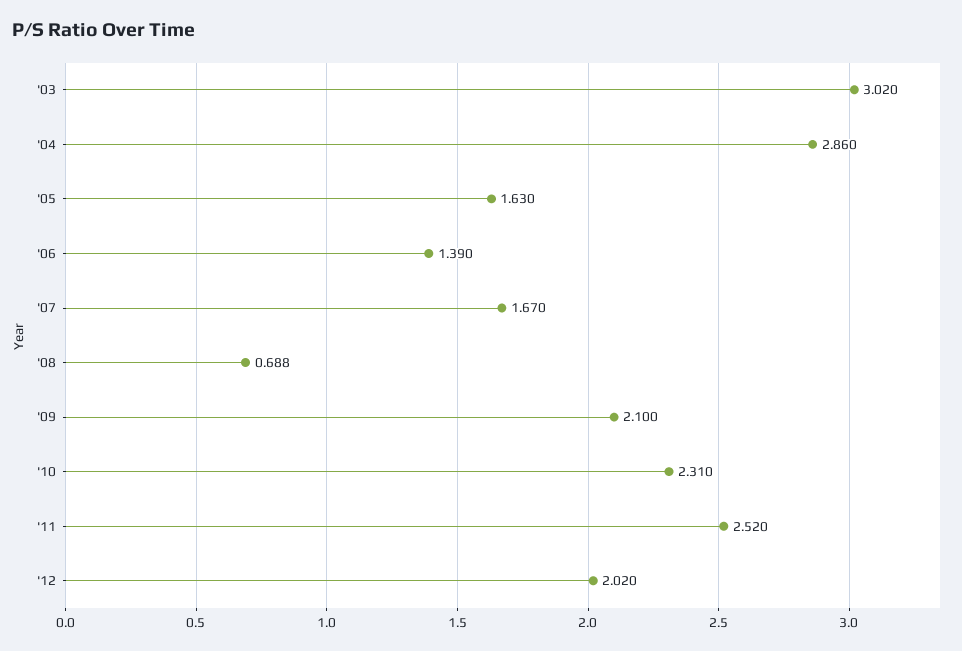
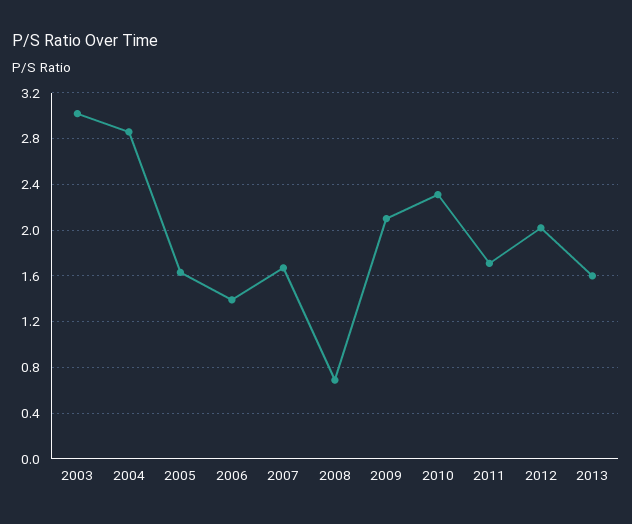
'11: 2.52 -> 1.7
2013: none -> 1.6

